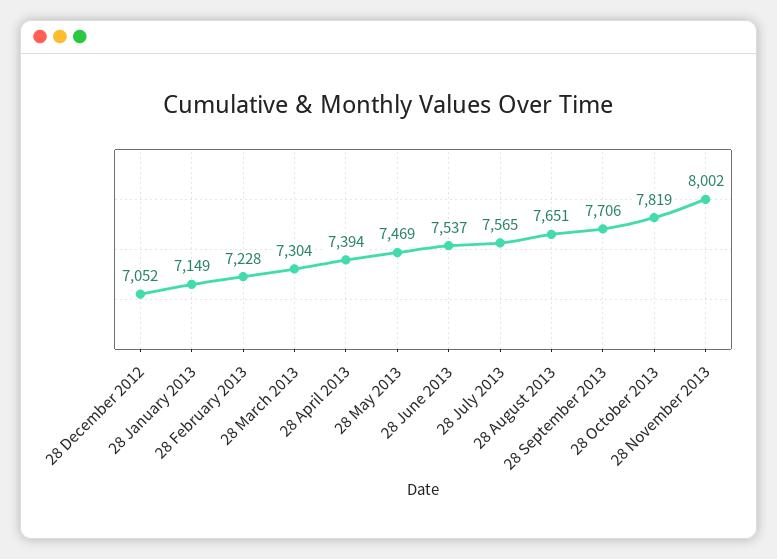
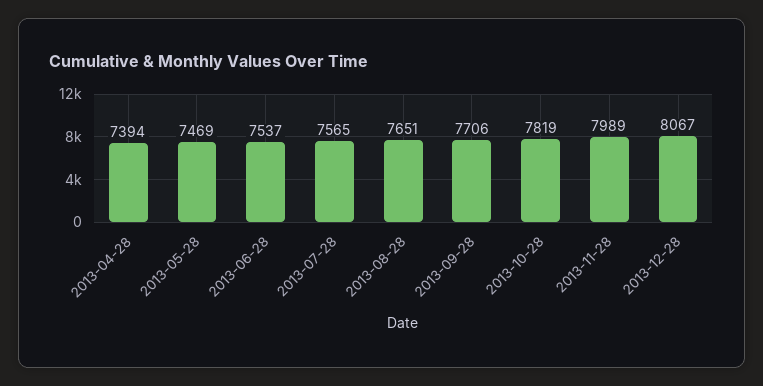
28 December 2012: 7052 -> none
28 January 2013: 7149 -> none
28 February 2013: 7228 -> none
28 March 2013: 7304 -> none
28 November 2013: 8002 -> 7989
2013-12-28: none -> 8067

